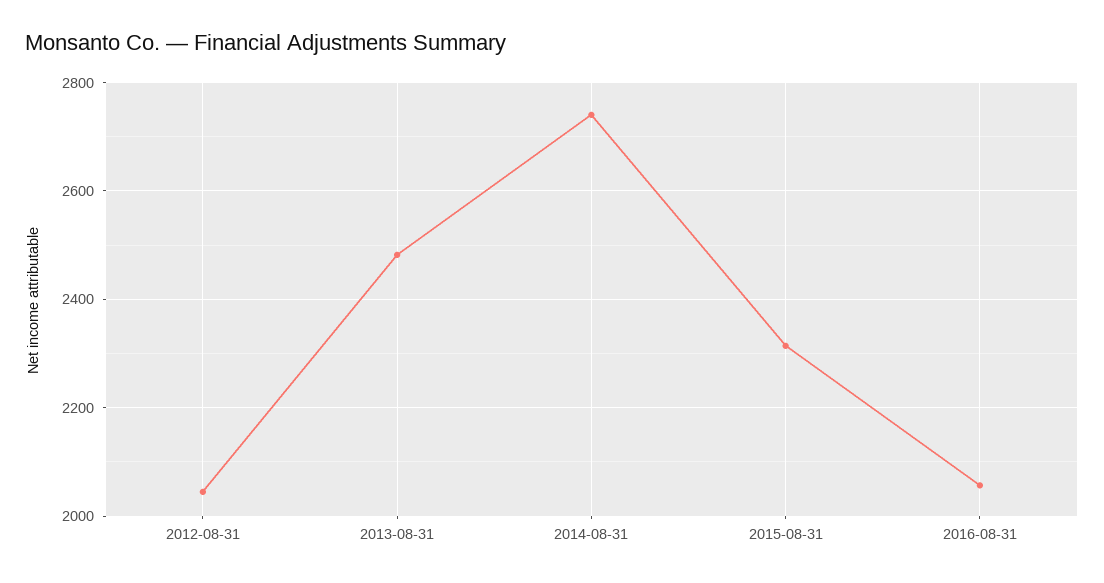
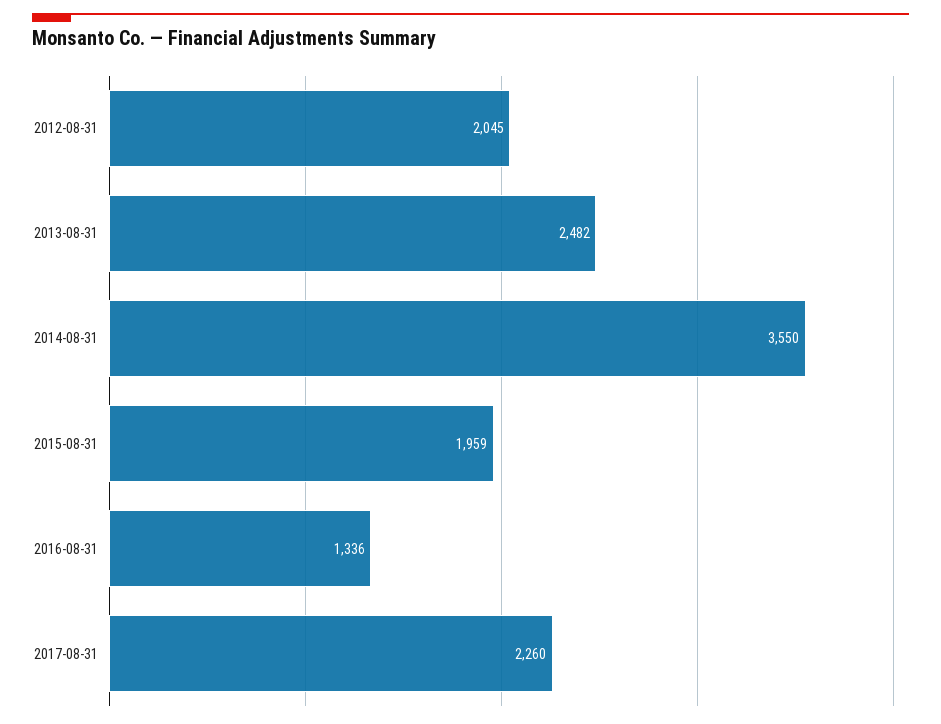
2014-08-31: 2740 -> 3550
2015-08-31: 2320 -> 1959
2016-08-31: 2060 -> 1336
2017-08-31: none -> 2260

